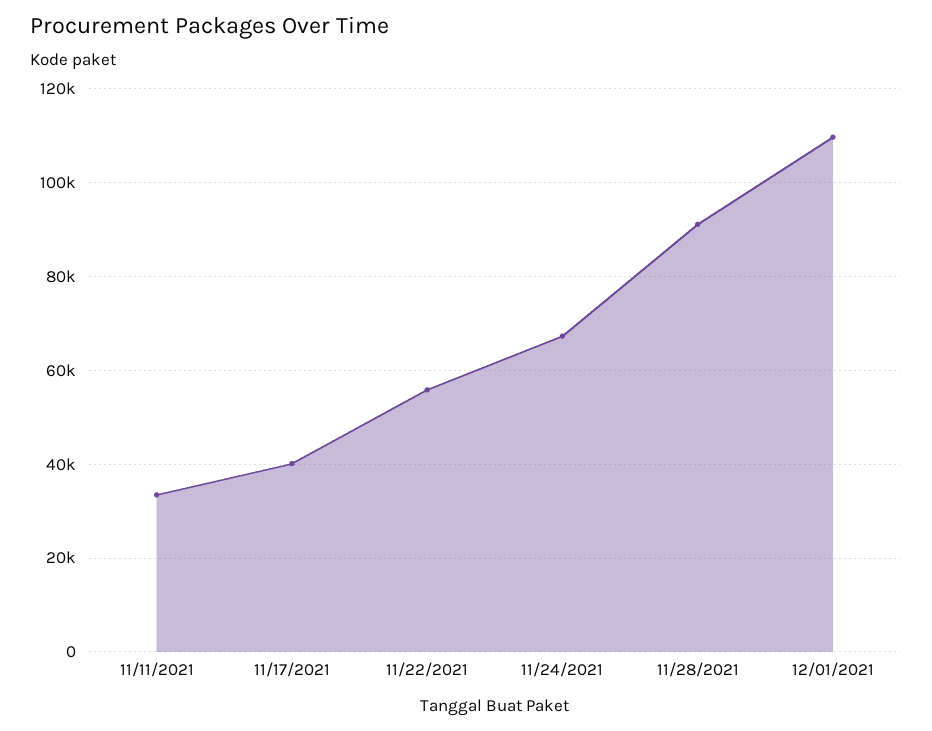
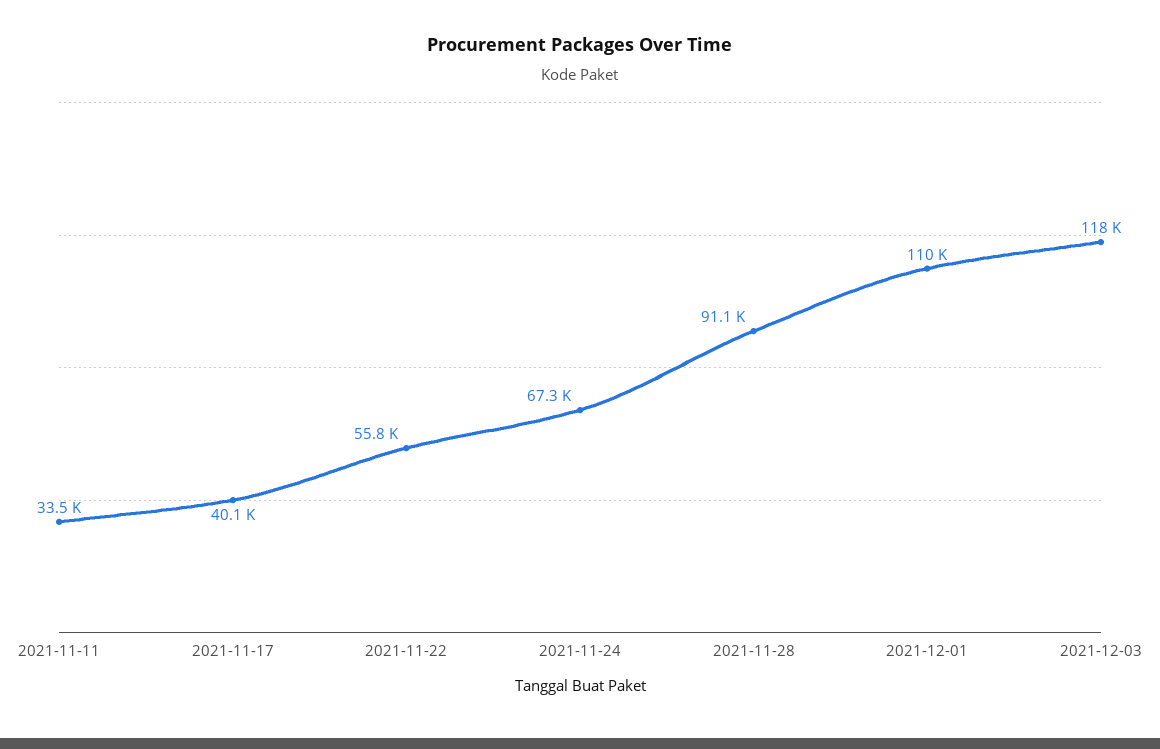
2021-12-03: none -> 118000

